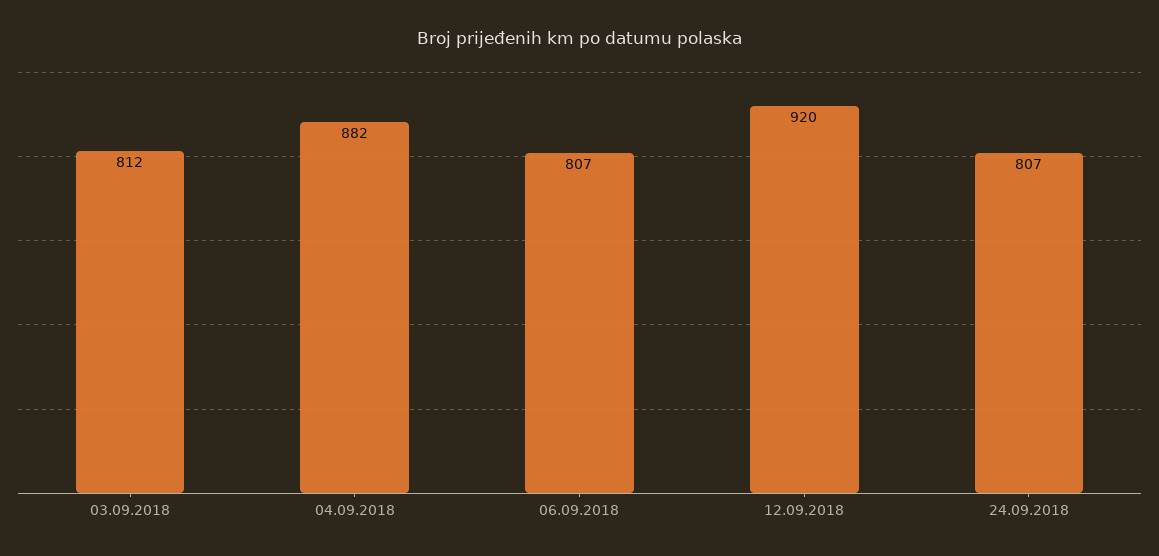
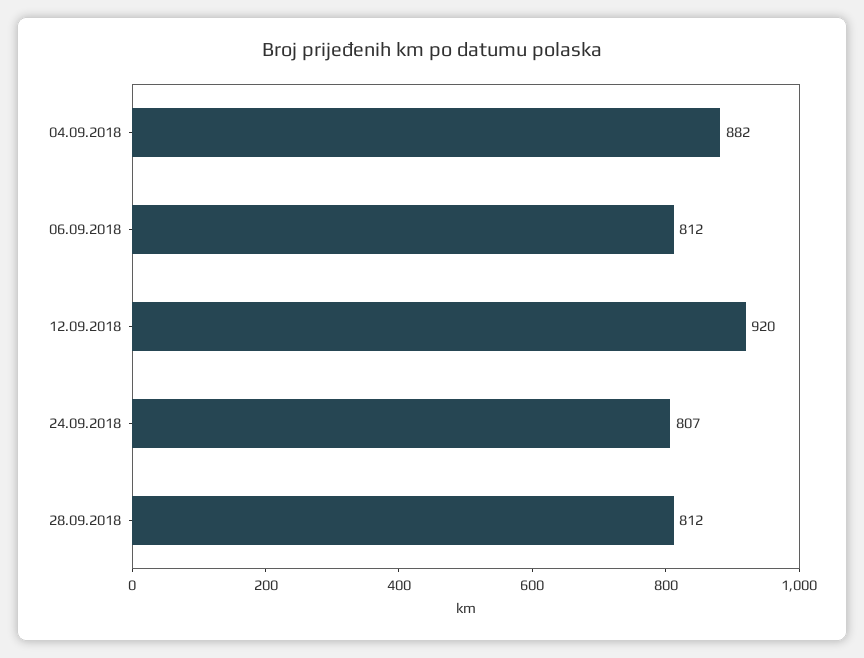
03.09.2018: 812 -> none
06.09.2018: 807 -> 812
28.09.2018: none -> 812

